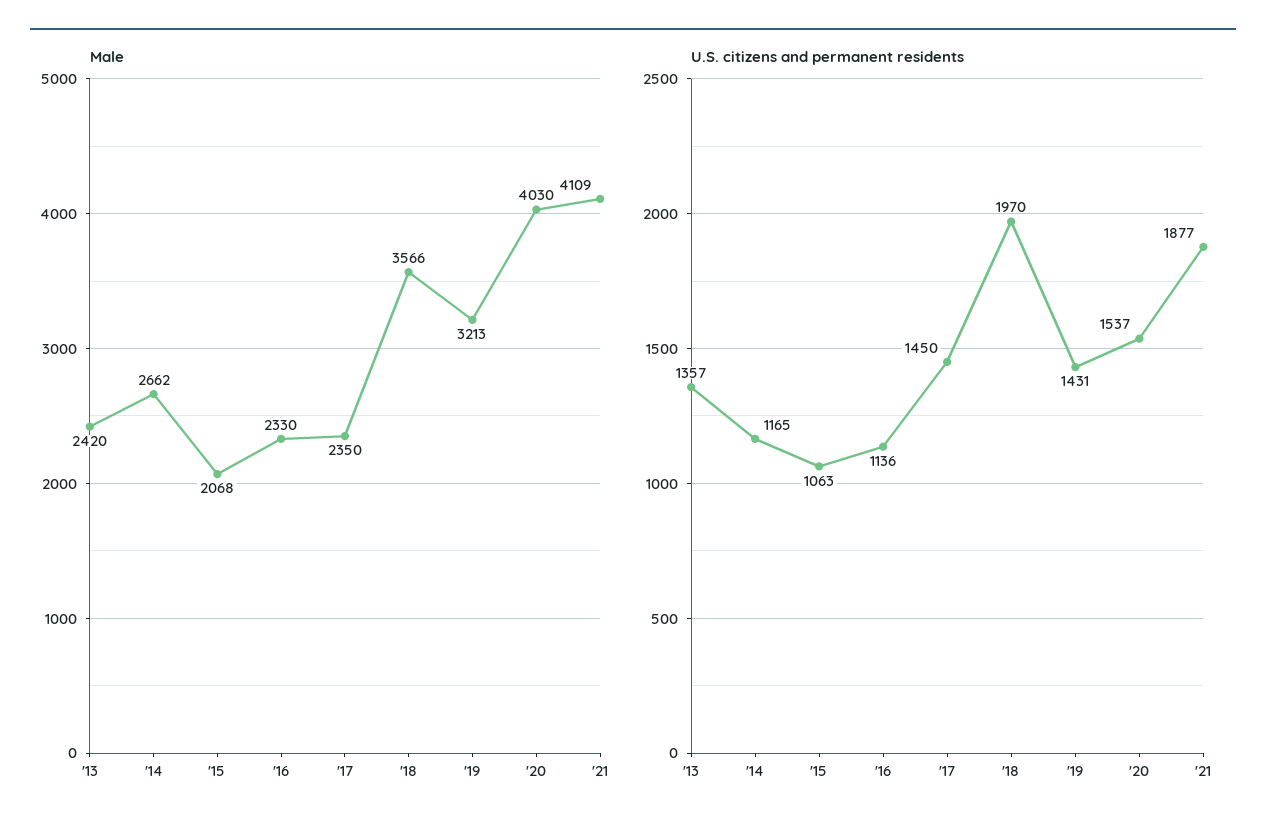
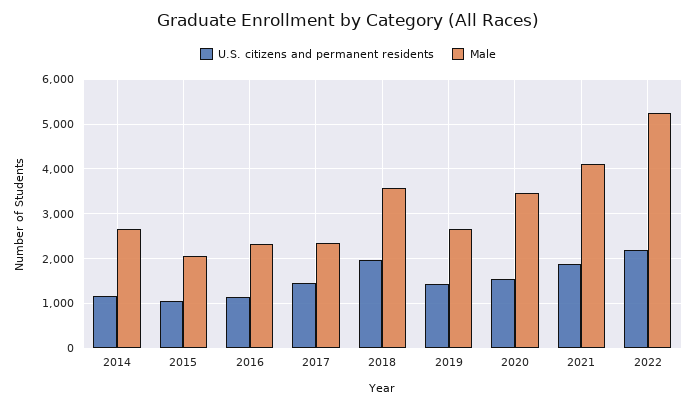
Male, '13: 2420 -> none
Male, '19: 3213 -> 2600
Male, '20: 4030 -> 3400
U.S. citizens and permanent residents, '13: 1357 -> none
U.S. citizens and permanent residents, 2022: none -> 2200
Male, 2022: none -> 5200

